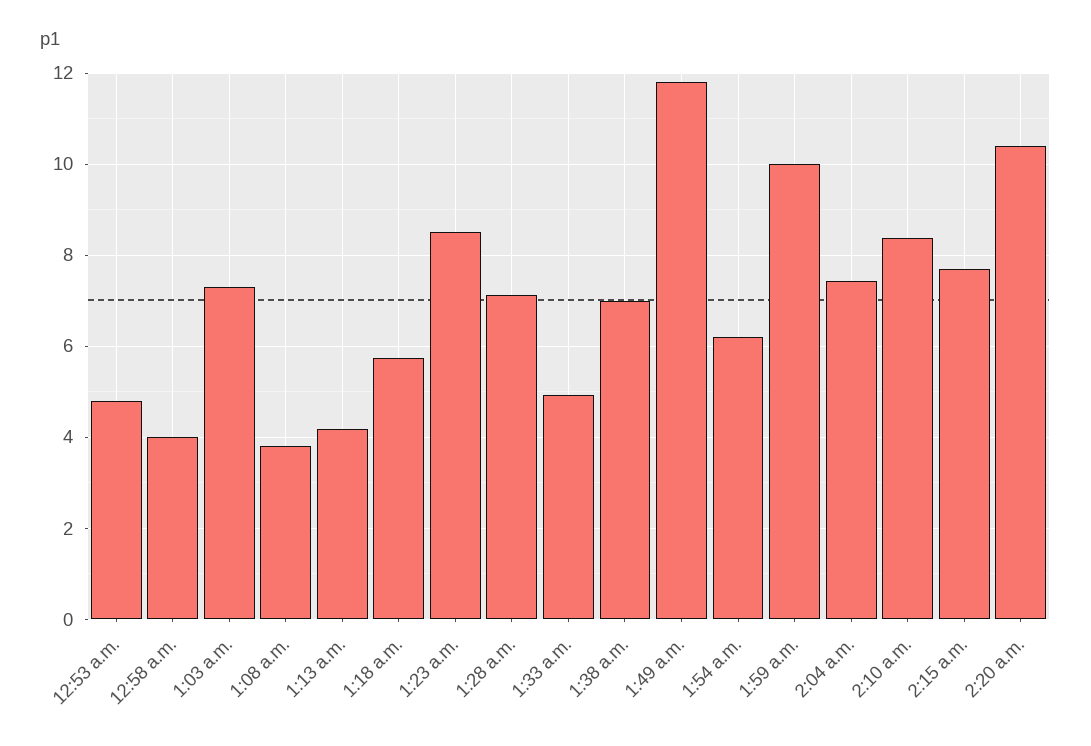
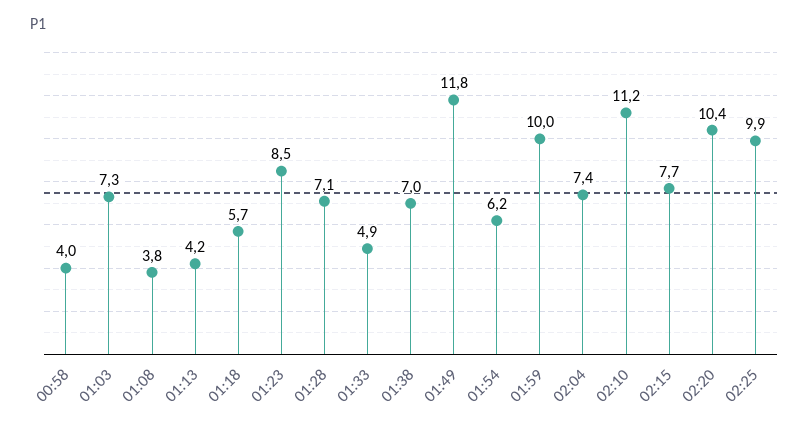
12:53 a.m.: 4.8 -> none
2:10 a.m.: 8.4 -> 11.2
02:25: none -> 9.9

